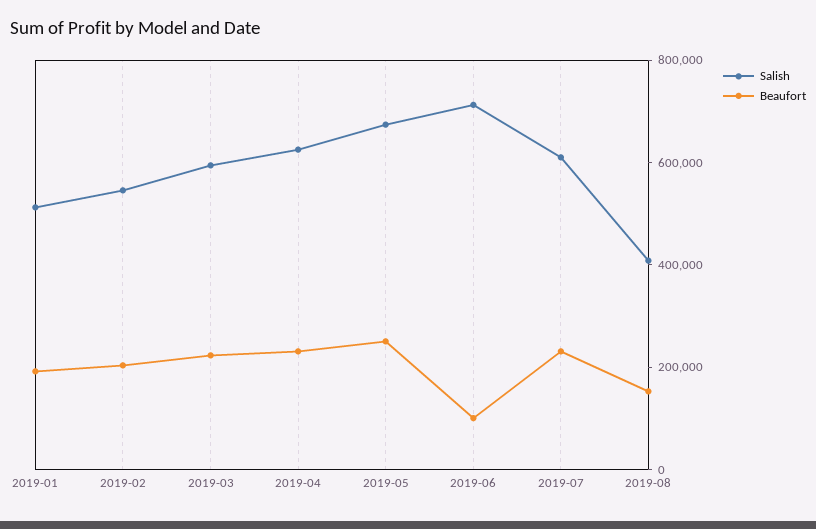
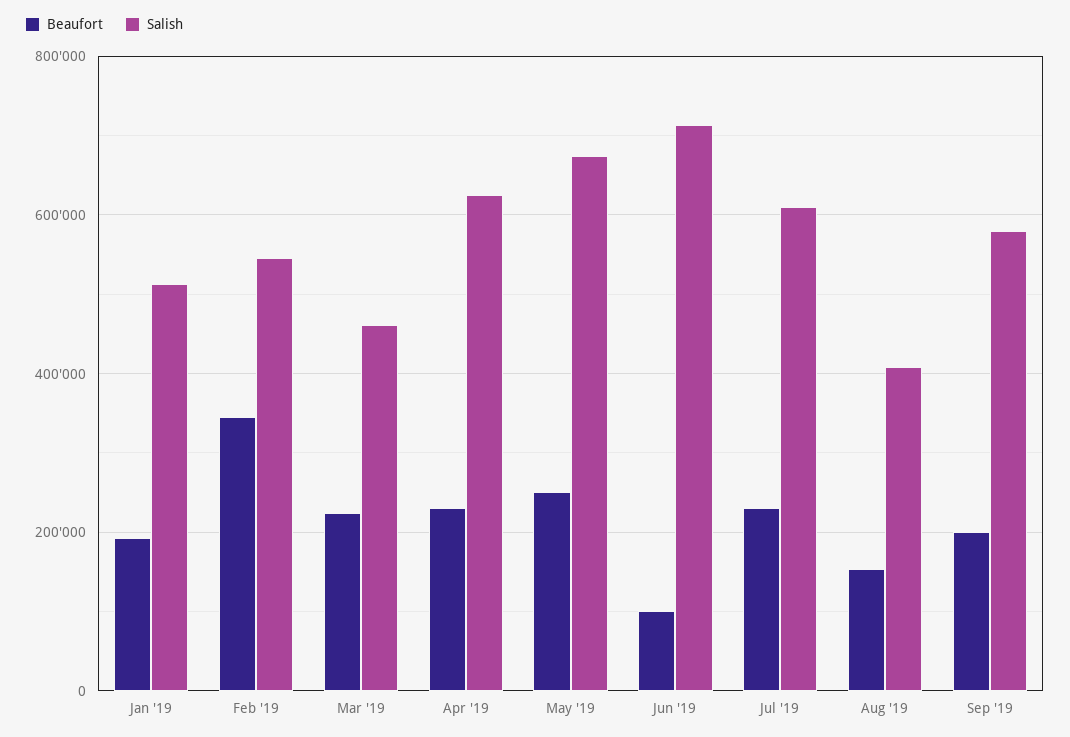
Beaufort, 2019-02: 200000 -> 340000
Salish, 2019-03: 600000 -> 460000
Beaufort, Sep '19: none -> 200000
Salish, Sep '19: none -> 580000

